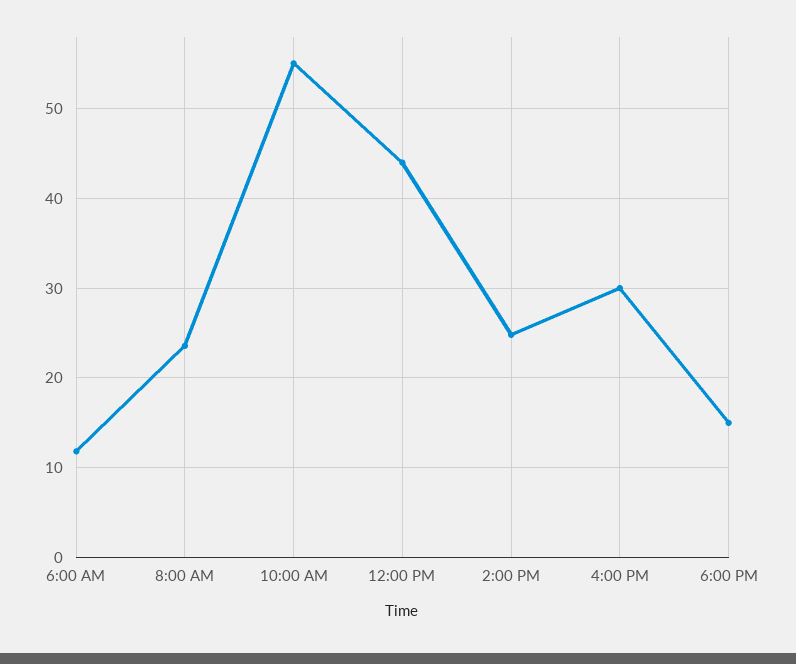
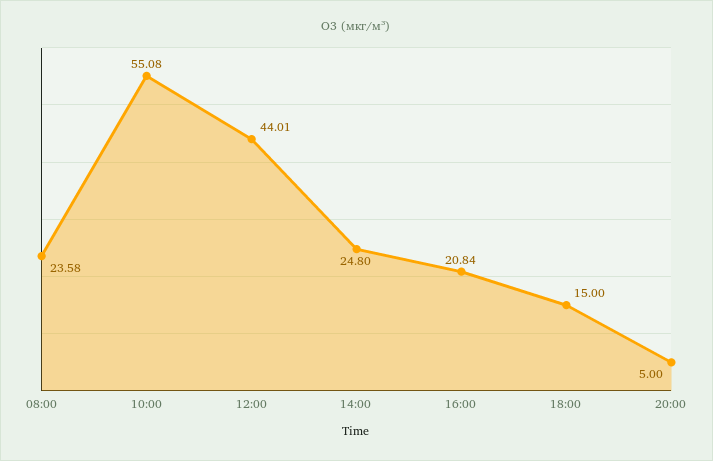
6:00 AM: 12 -> none
4:00 PM: 30 -> 20.84
20:00: none -> 5

